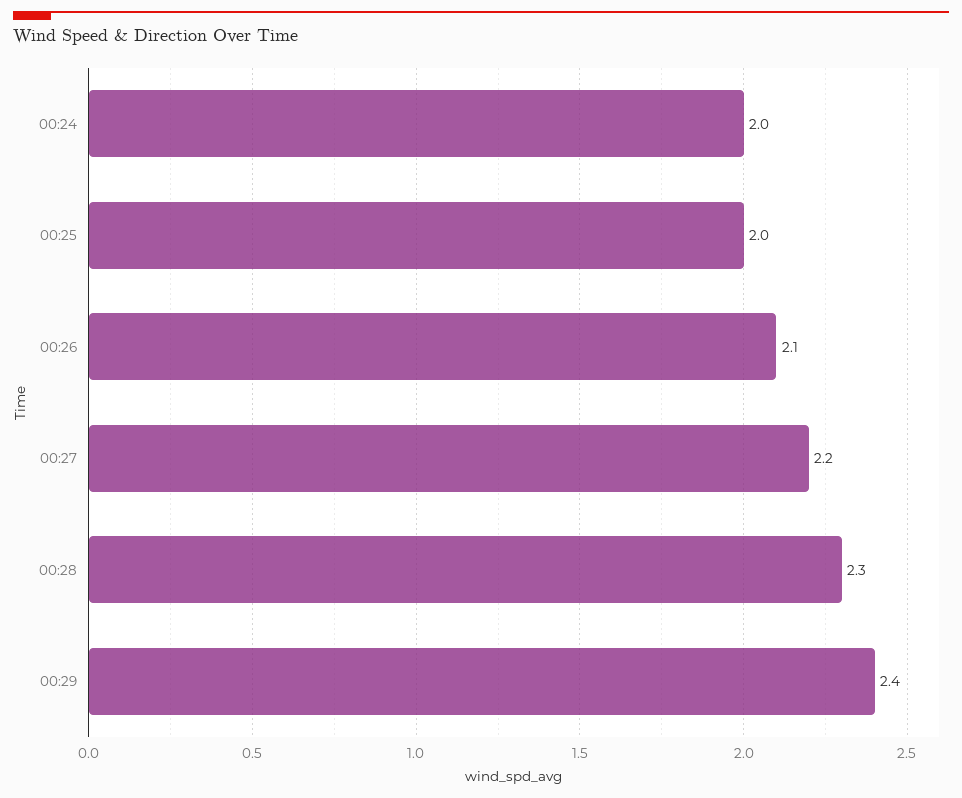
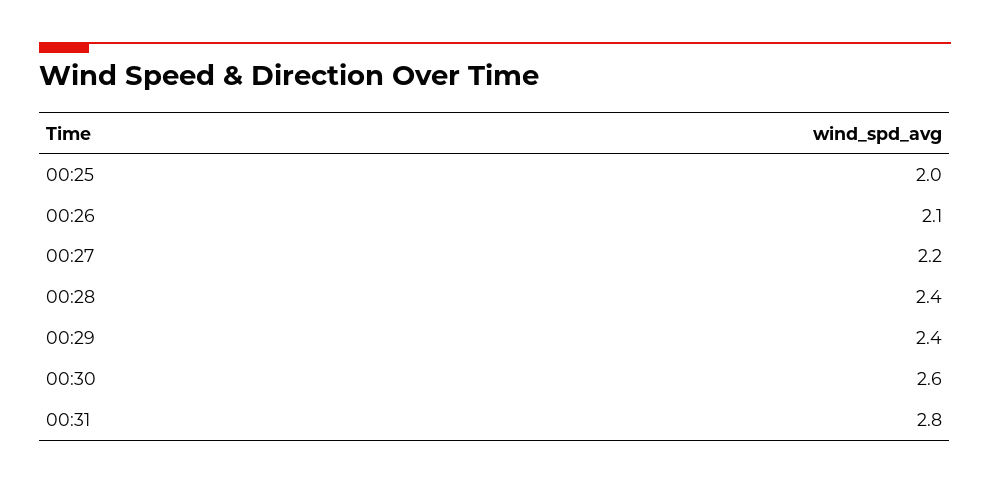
00:24: 2 -> none
00:28: 2.3 -> 2.4
00:30: none -> 2.6
00:31: none -> 2.8

